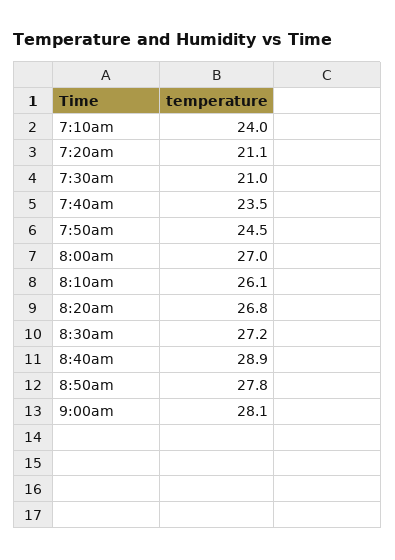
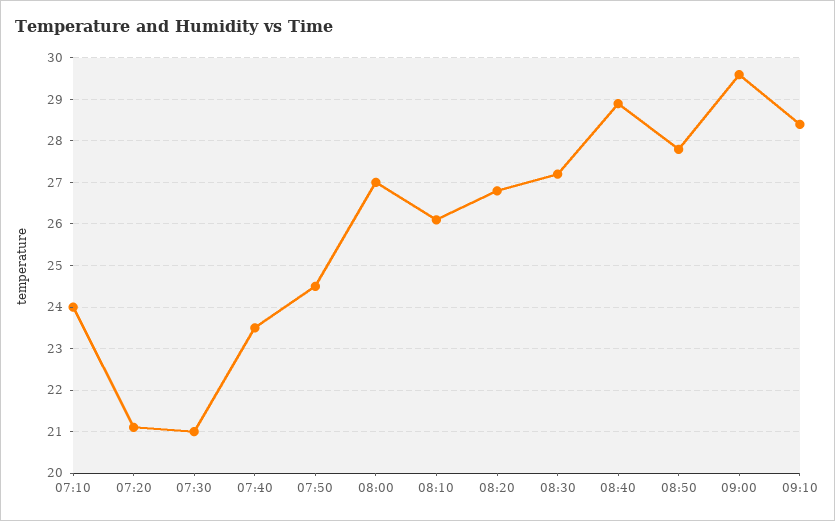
9:00am: 28.1 -> 29.5
09:10: none -> 28.5

